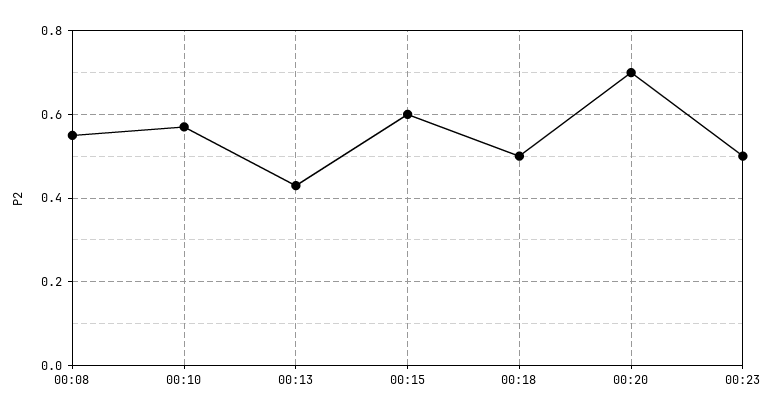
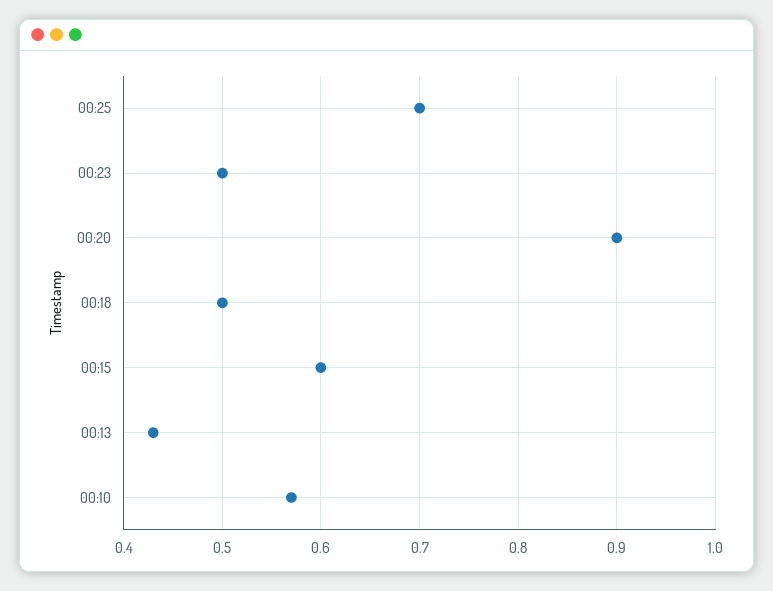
00:08: 0.55 -> none
00:20: 0.7 -> 0.9
00:25: none -> 0.7

